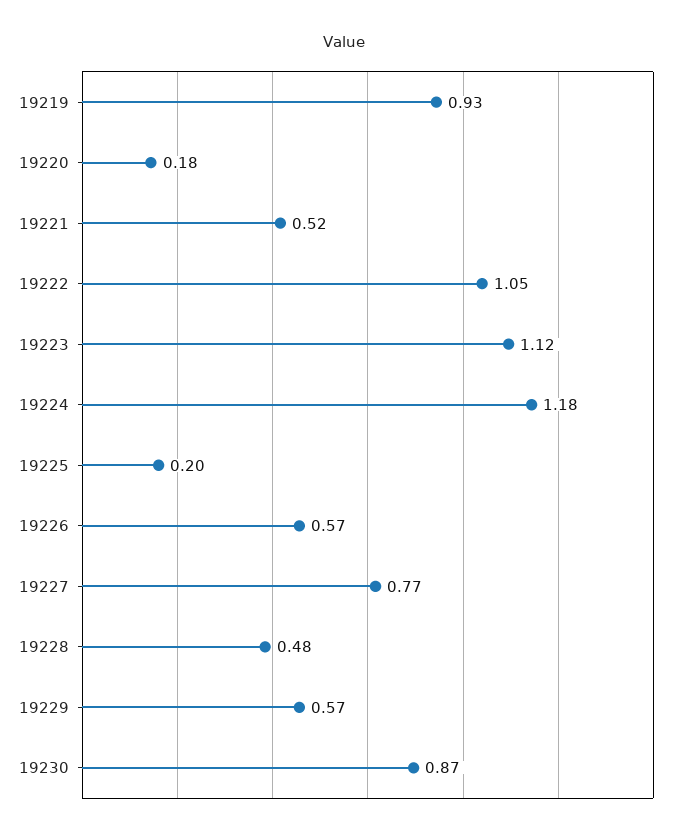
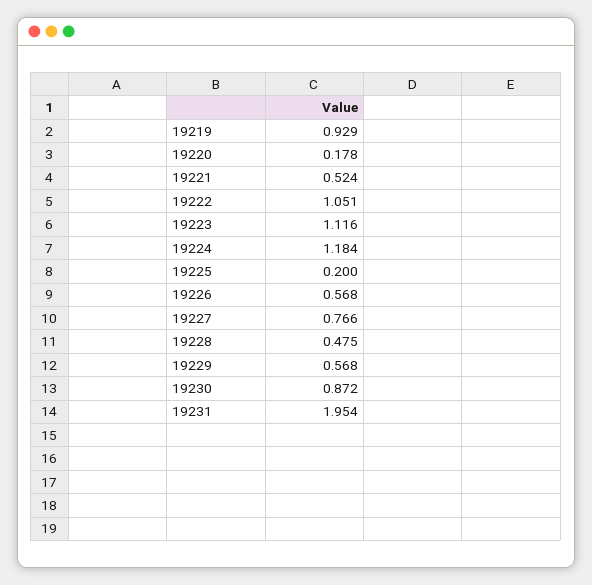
19231: none -> 1.954

